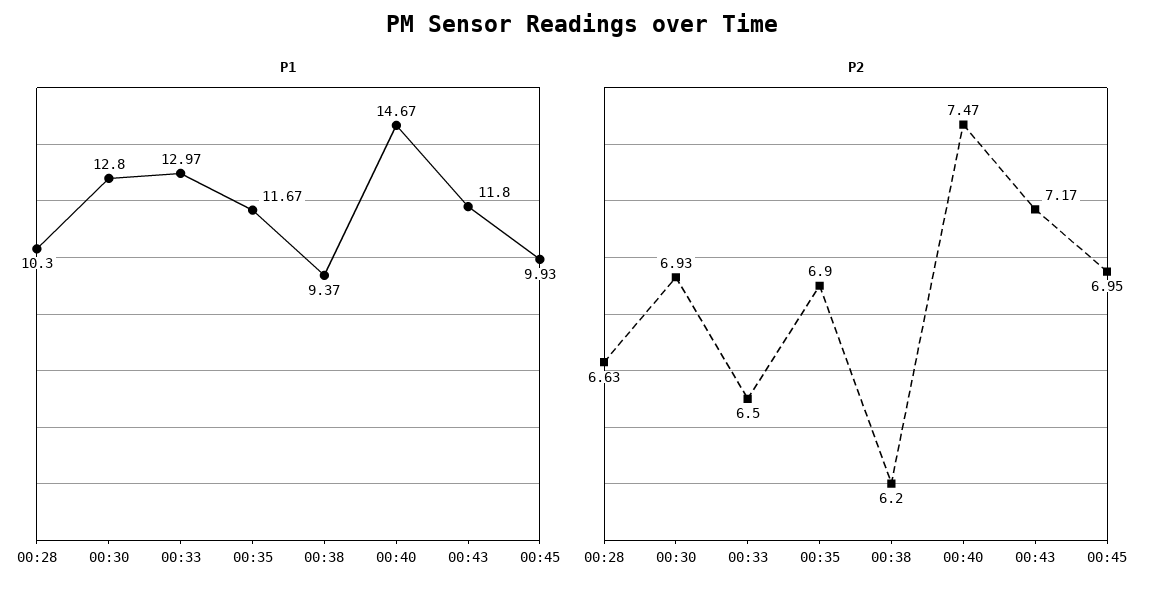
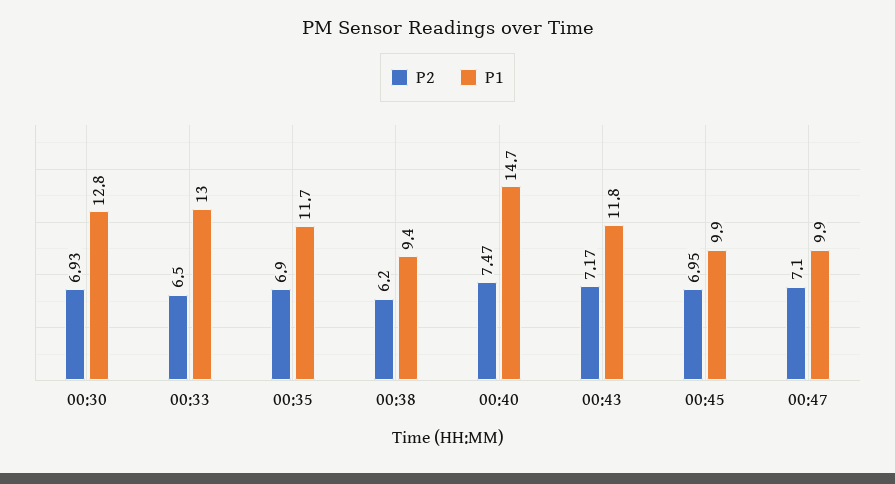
P1, 00:28: 10.3 -> none
P2, 00:28: 6.63 -> none
P2, 00:47: none -> 7.1
P1, 00:47: none -> 9.9

